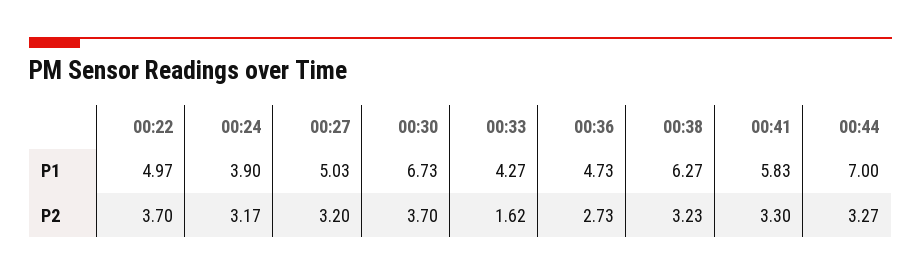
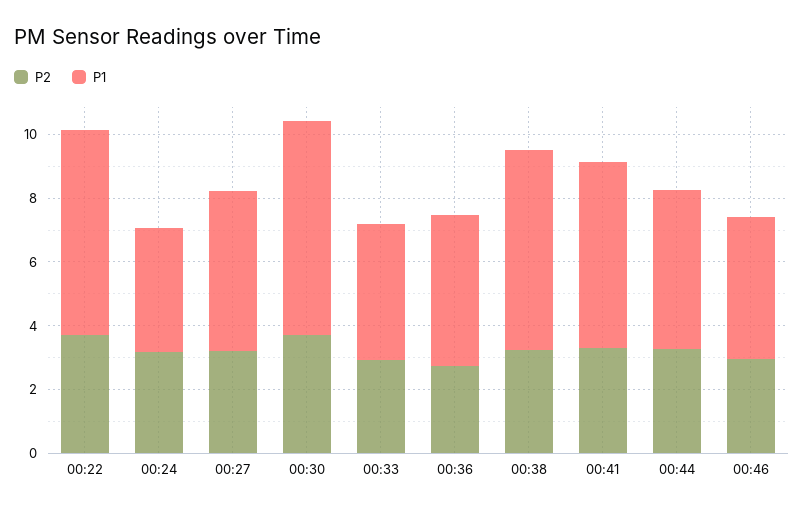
P1, 00:22: 4.97 -> 6.5
P1, 00:44: 7 -> 5
P2, 00:33: 1.62 -> 3
P2, 00:46: none -> 3
P1, 00:46: none -> 4.5

